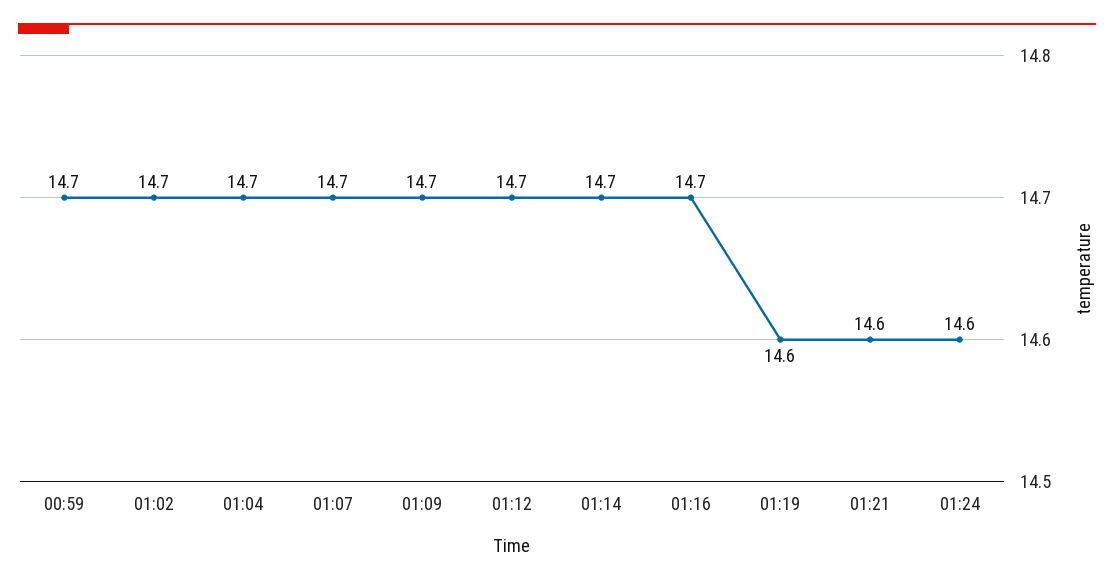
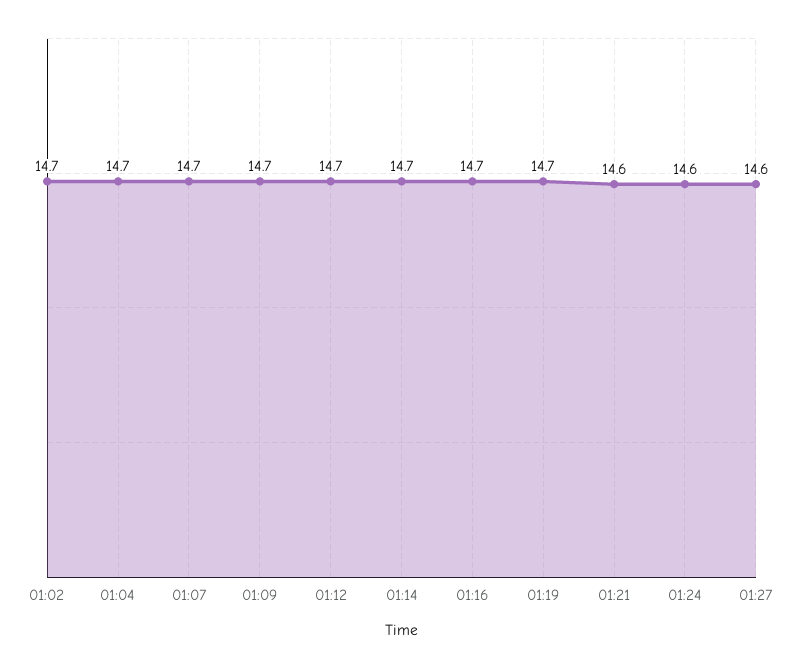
00:59: 14.7 -> none
01:19: 14.6 -> 14.7
01:27: none -> 14.6

